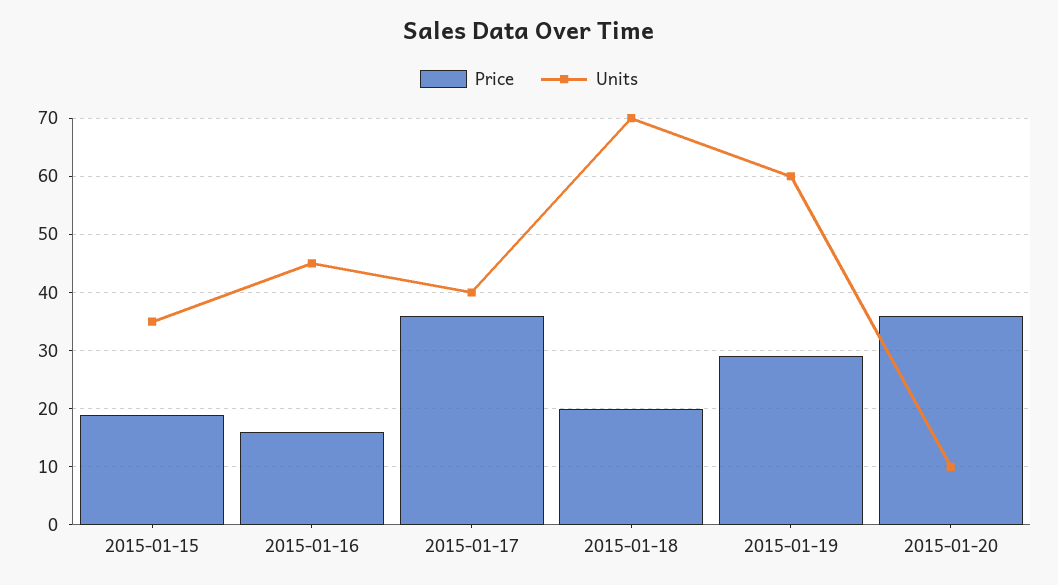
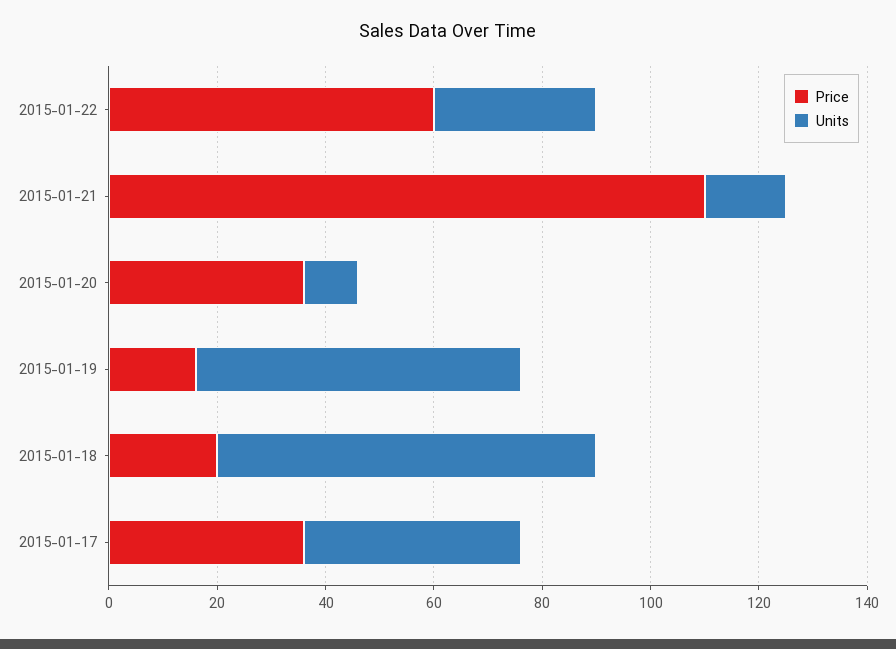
Price, 2015-01-15: 20 -> none
Units, 2015-01-15: 35 -> none
Price, 2015-01-16: 15 -> none
Units, 2015-01-16: 45 -> none
Price, 2015-01-19: 30 -> 15
Price, 2015-01-22: none -> 60
Units, 2015-01-22: none -> 30
Price, 2015-01-21: none -> 110
Units, 2015-01-21: none -> 15

